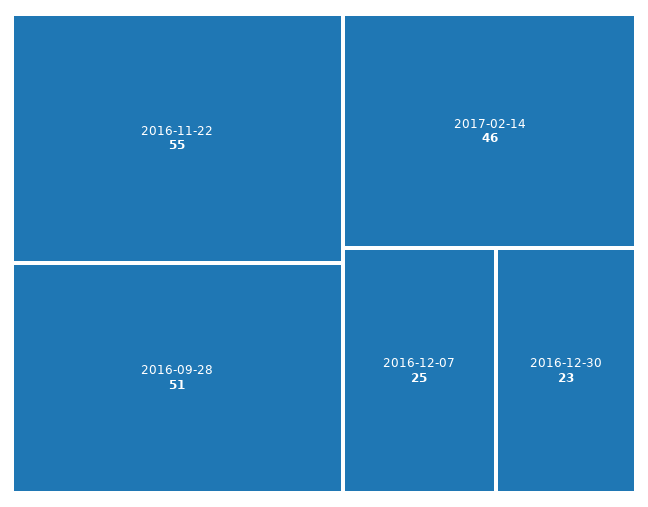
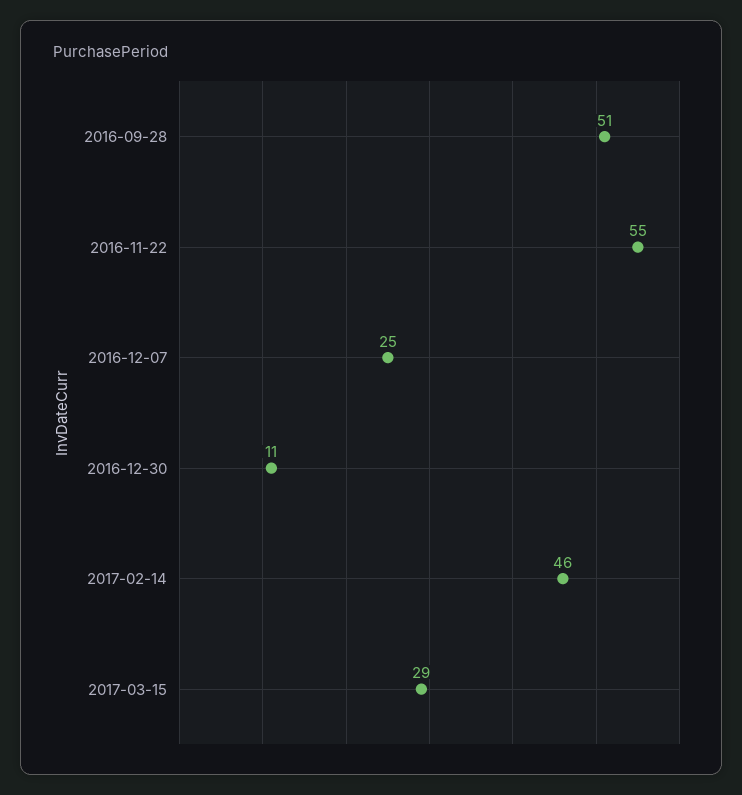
2016-12-30: 23 -> 11
2017-03-15: none -> 29

